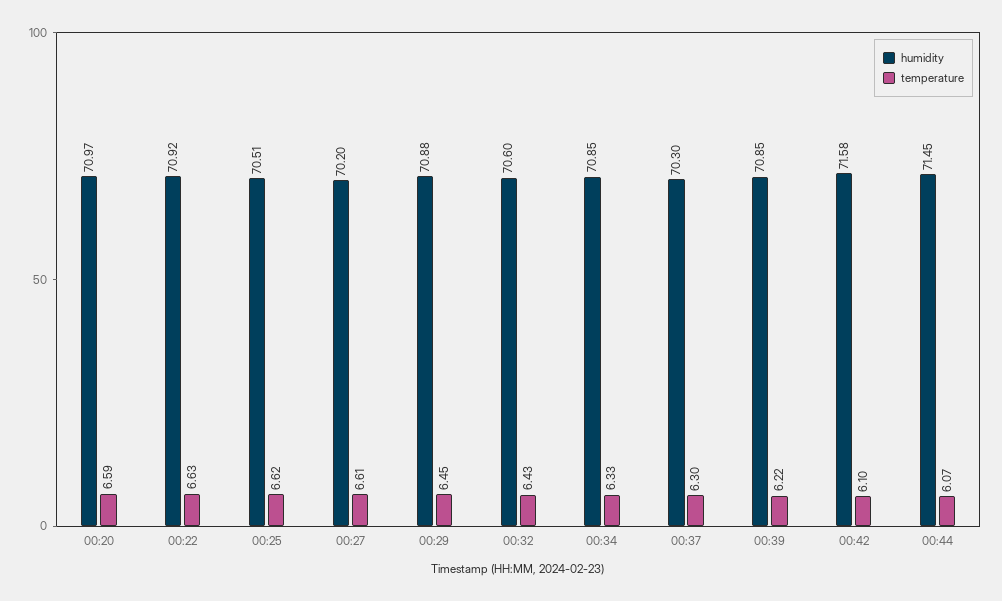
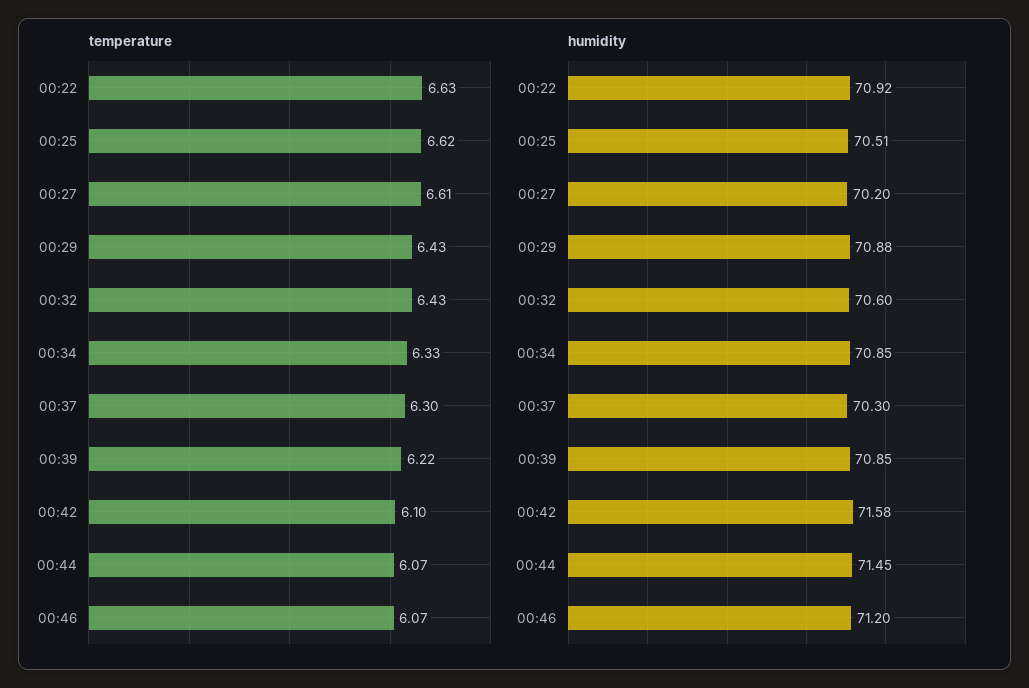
humidity, 00:20: 70.97 -> none
temperature, 00:20: 6.59 -> none
temperature, 00:29: 6.45 -> 6.43
temperature, 00:46: none -> 6.07
humidity, 00:46: none -> 71.2

